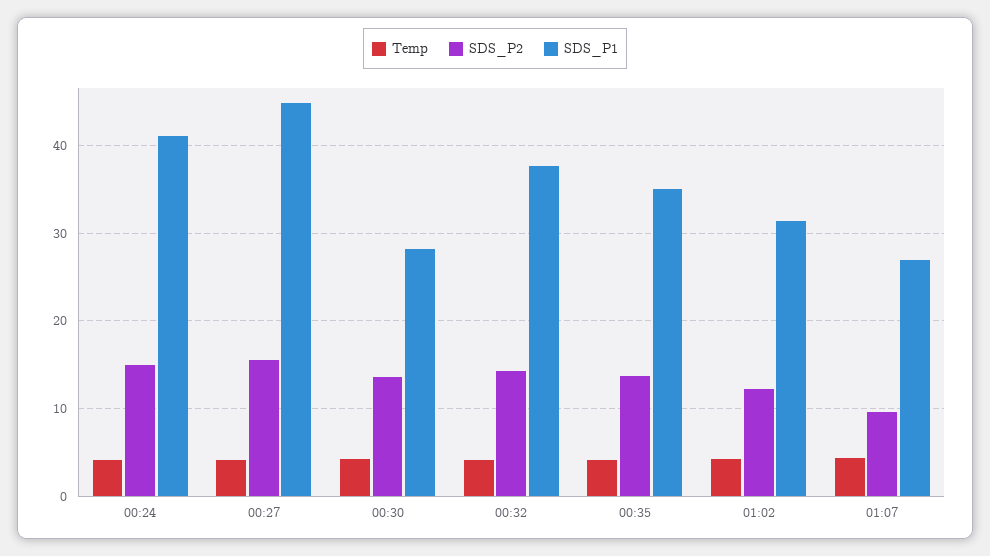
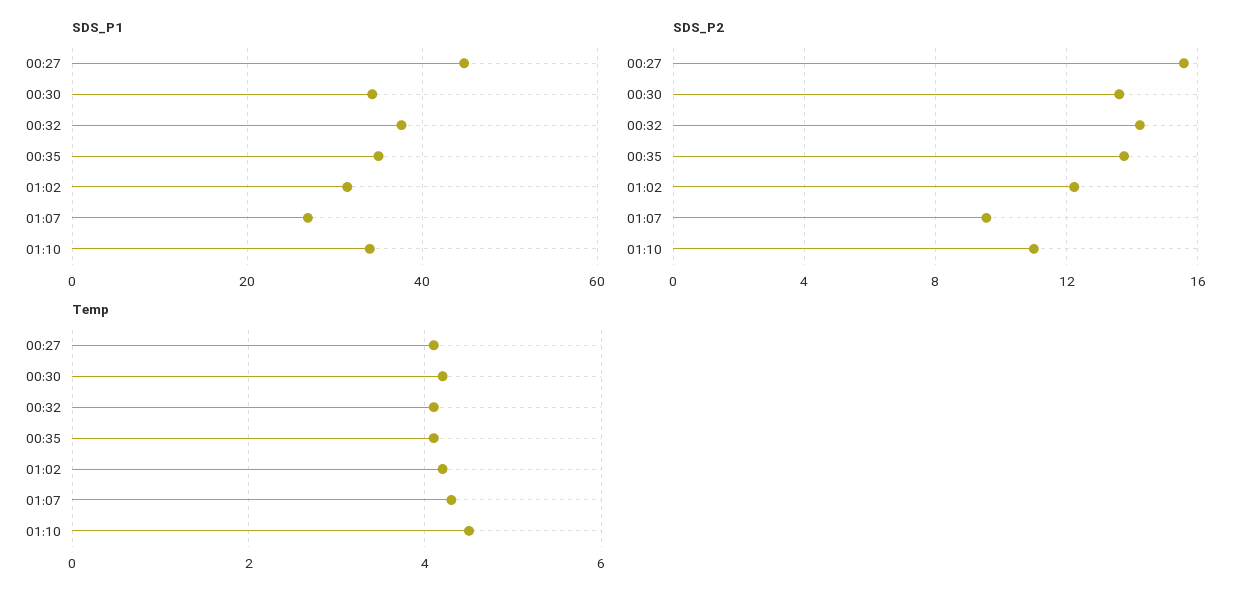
Temp, 00:24: 4 -> none
SDS_P2, 00:24: 15 -> none
SDS_P1, 00:24: 41 -> none
SDS_P1, 00:30: 28 -> 34
SDS_P1, 01:10: none -> 34
SDS_P2, 01:10: none -> 11
Temp, 01:10: none -> 4.5

